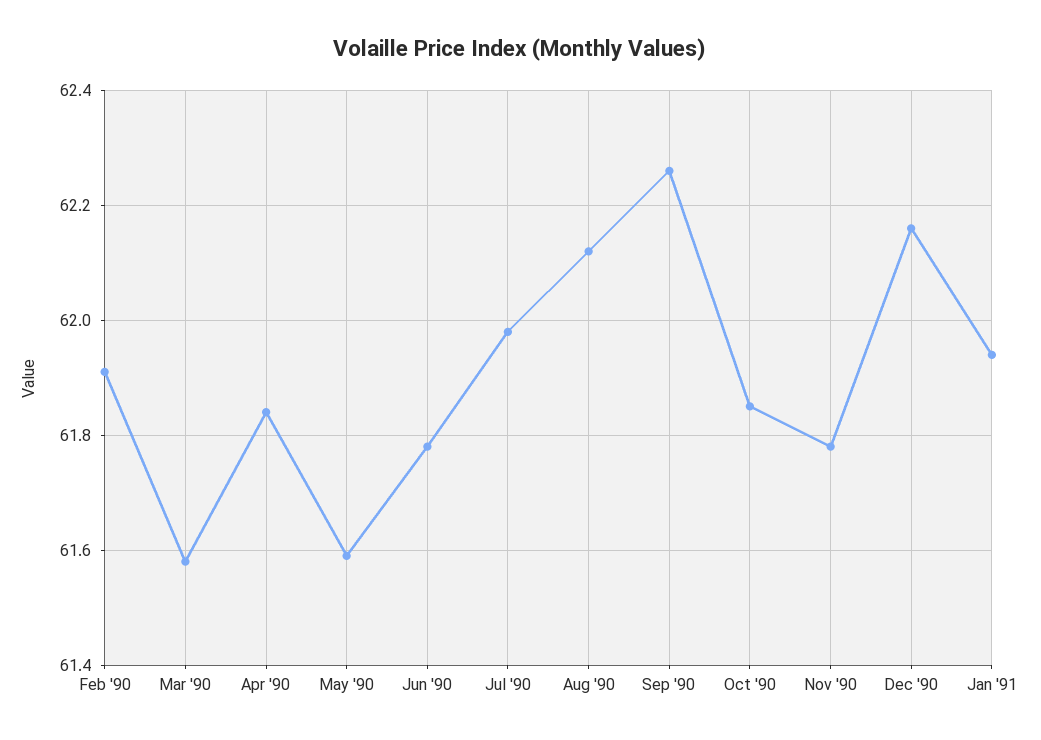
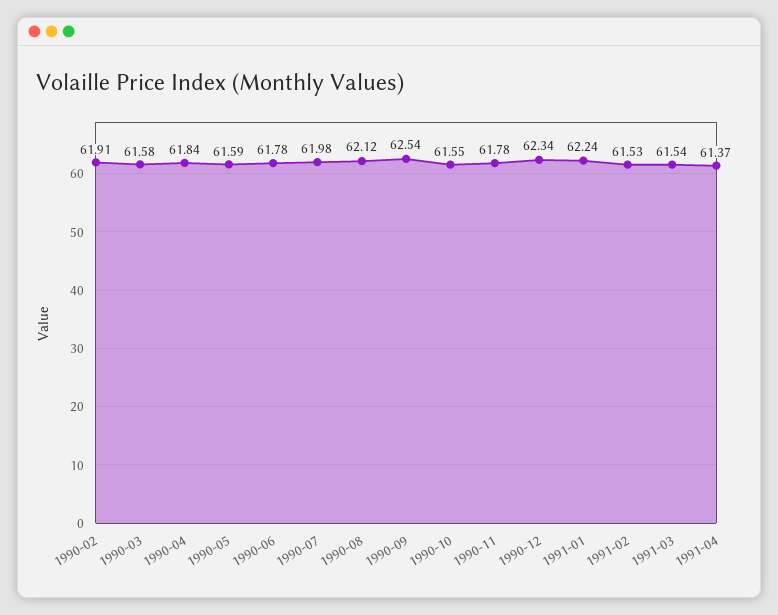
Sep '90: 62.25 -> 62.54
Oct '90: 61.85 -> 61.55
Dec '90: 62.15 -> 62.34
Jan '91: 61.95 -> 62.24
1991-02: none -> 61.53
1991-03: none -> 61.54
1991-04: none -> 61.37

